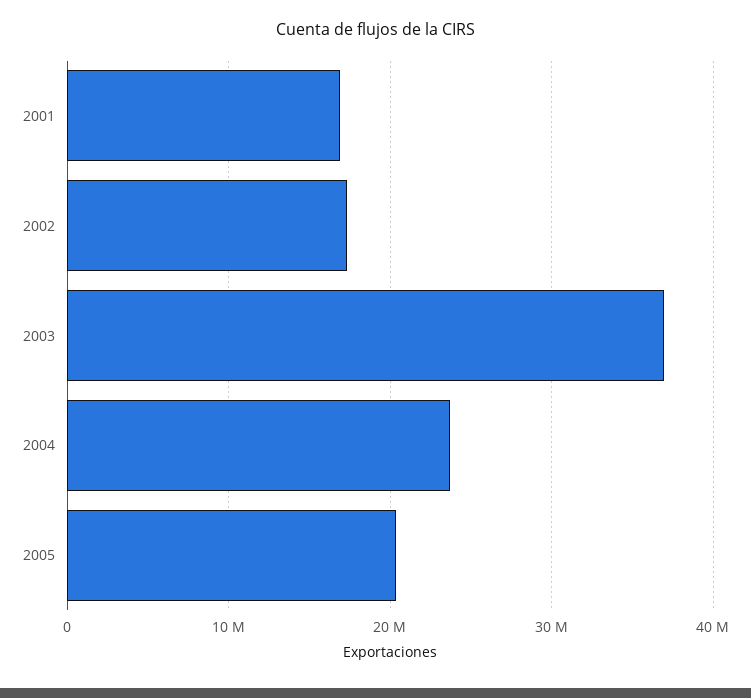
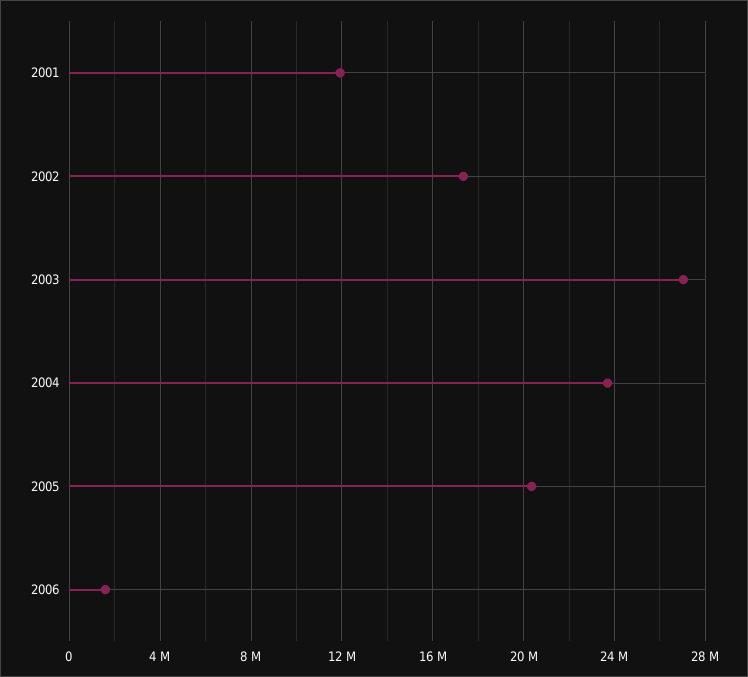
2001: 17000000 -> 12000000
2003: 37000000 -> 27000000
2006: none -> 1500000

